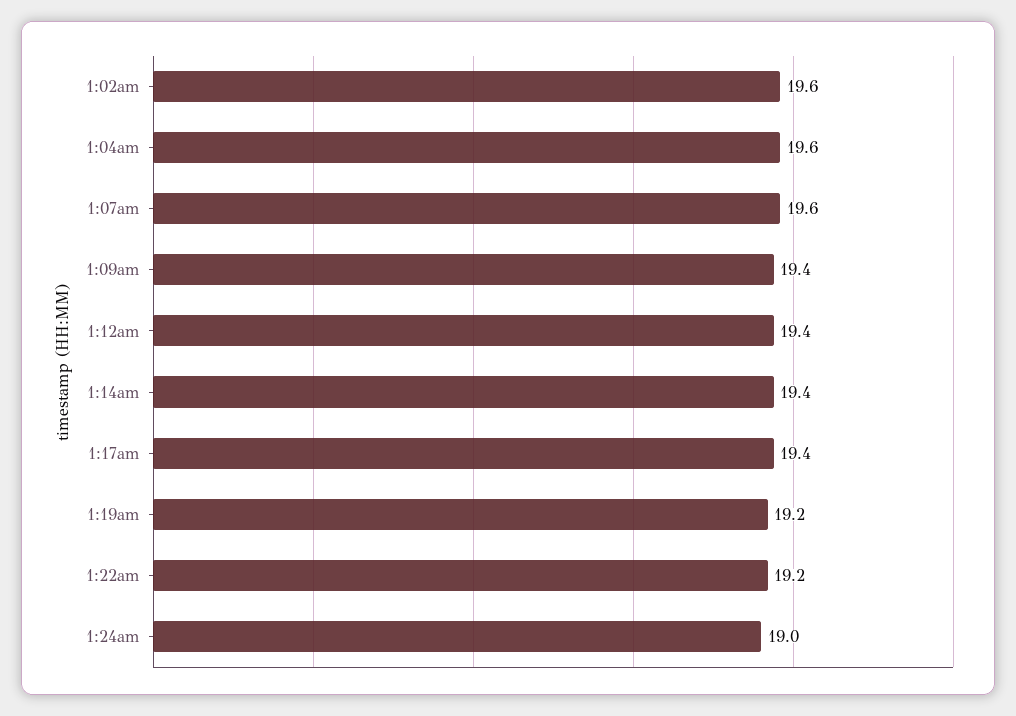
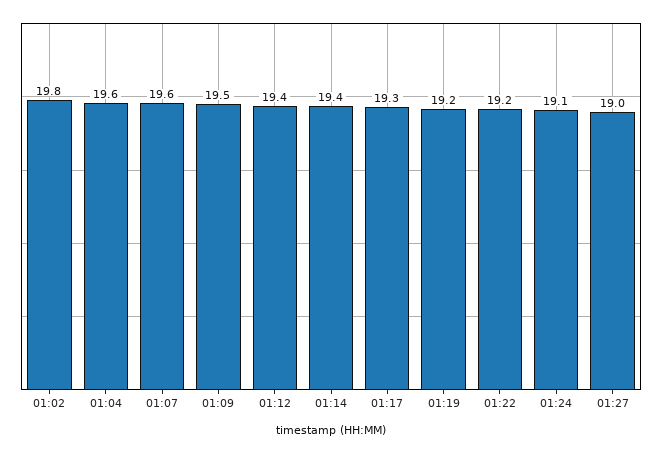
1:02am: 19.6 -> 19.8
1:09am: 19.4 -> 19.5
1:17am: 19.4 -> 19.3
1:24am: 19 -> 19.1
01:27: none -> 19

